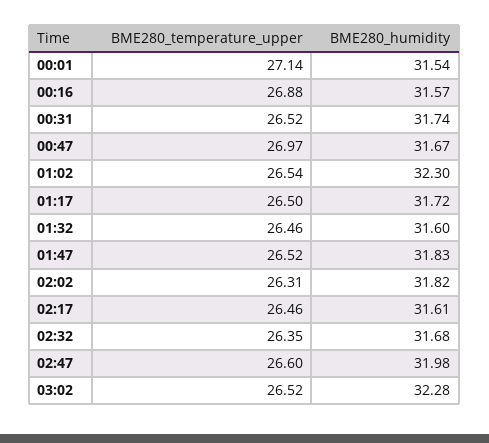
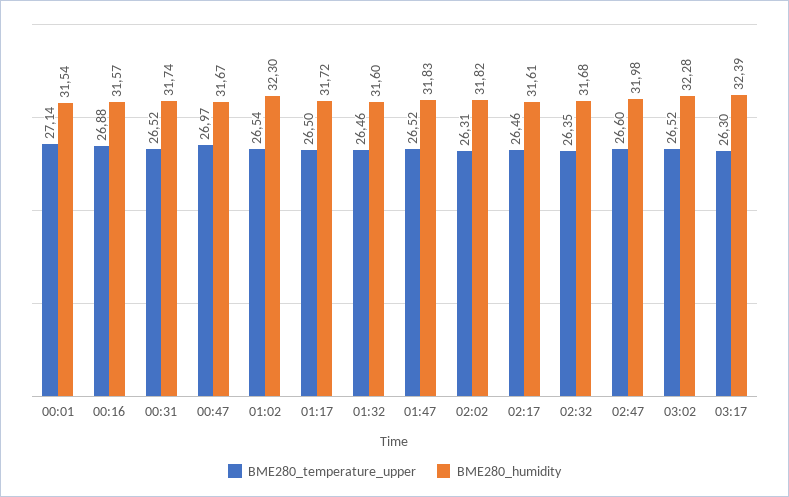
BME280_temperature_upper, 03:17: none -> 26.3
BME280_humidity, 03:17: none -> 32.39

